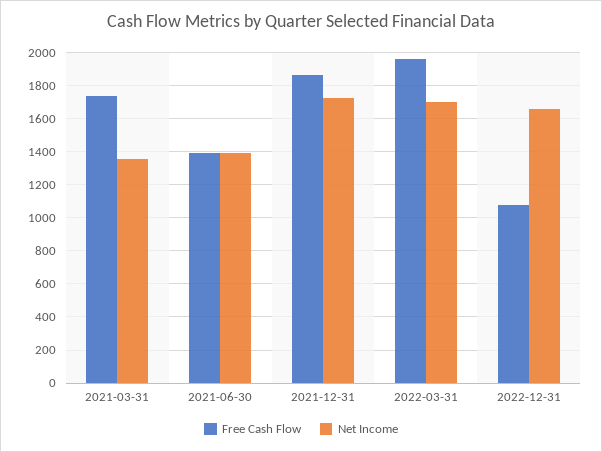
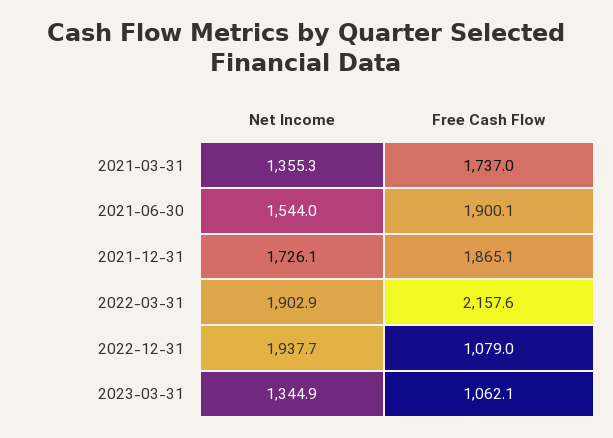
Free Cash Flow, 2021-06-30: 1400 -> 1900.1
Net Income, 2021-06-30: 1400 -> 1544
Free Cash Flow, 2022-03-31: 1950 -> 2157.6
Net Income, 2022-03-31: 1700 -> 1902.9
Net Income, 2022-12-31: 1650 -> 1937.7
Net Income, 2023-03-31: none -> 1344.9
Free Cash Flow, 2023-03-31: none -> 1062.1

